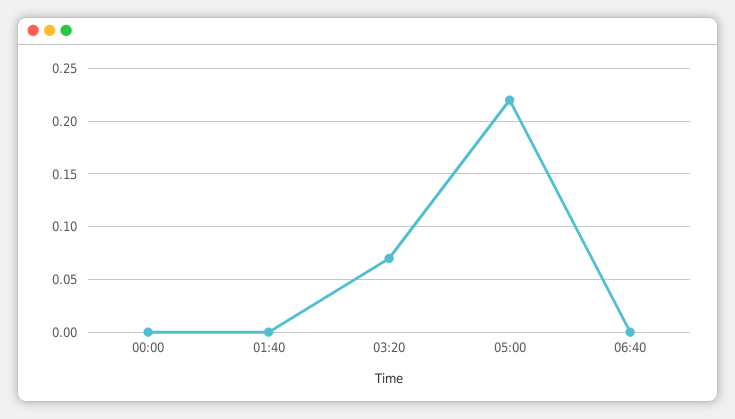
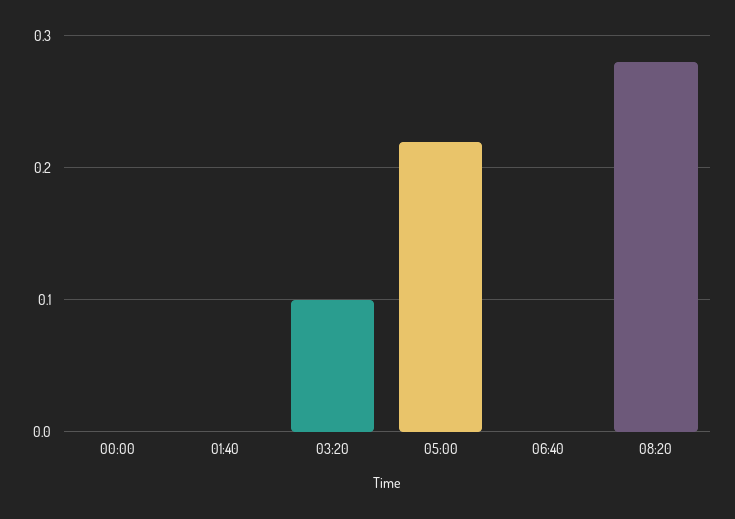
03:20: 0.07 -> 0.1
08:20: none -> 0.28

